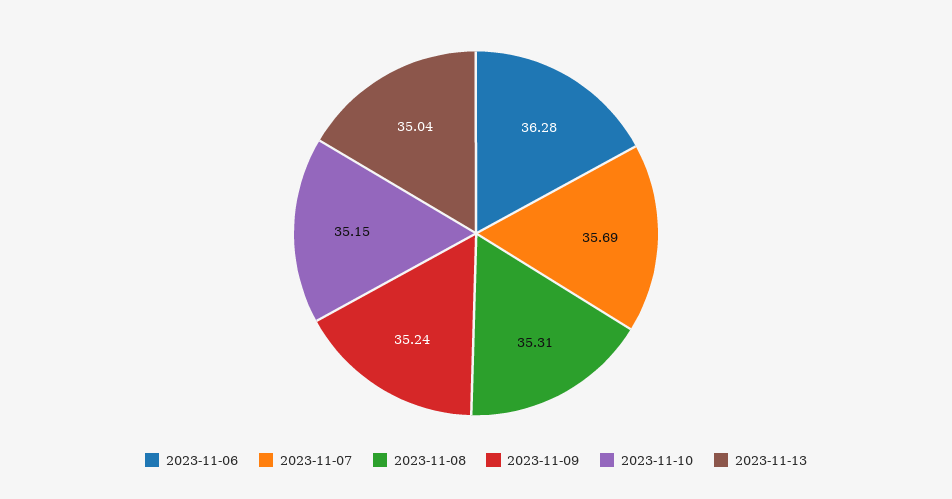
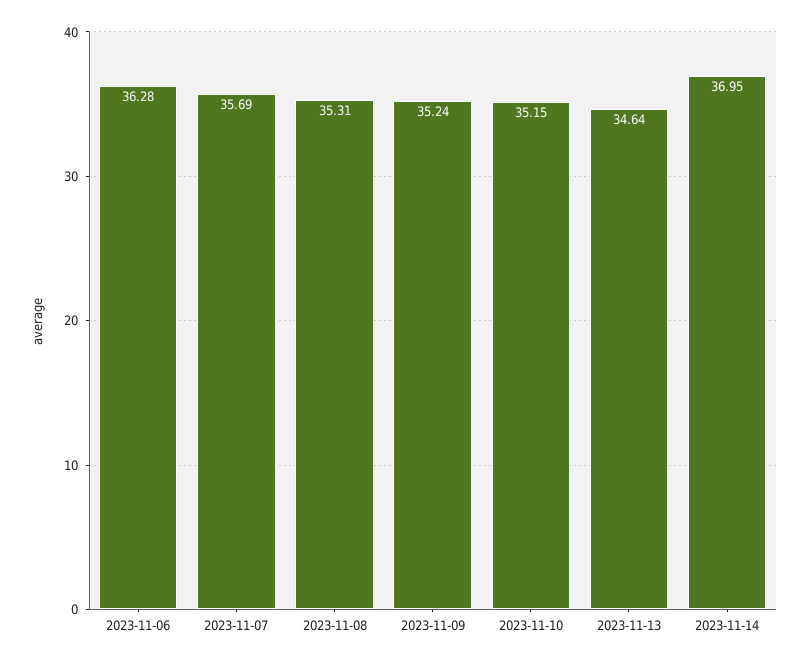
2023-11-13: 35.04 -> 34.64
2023-11-14: none -> 36.95

